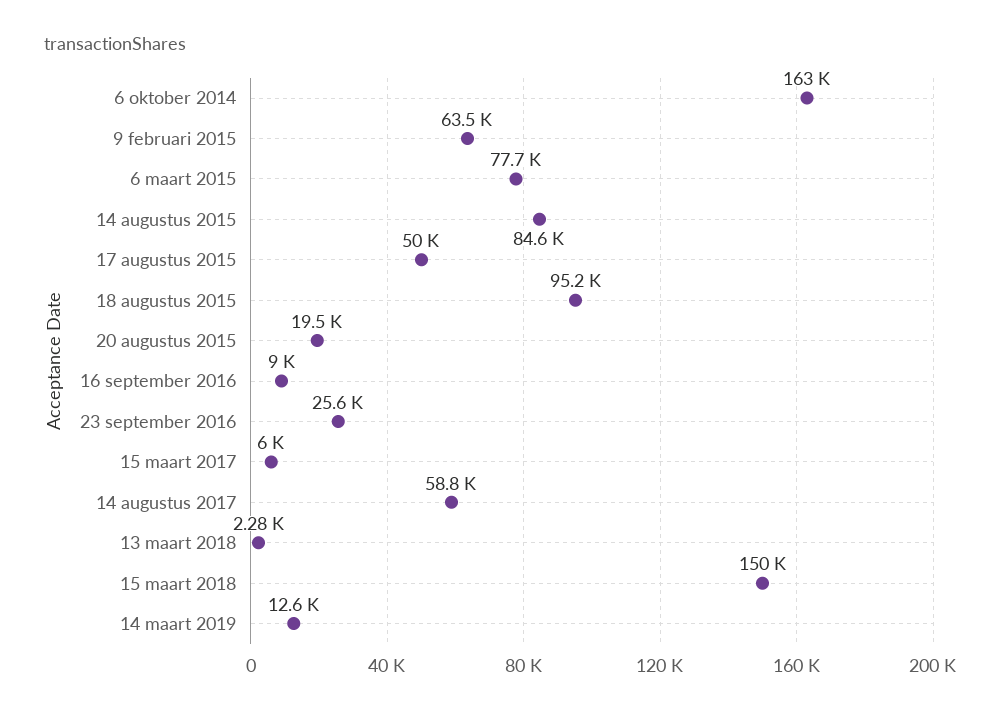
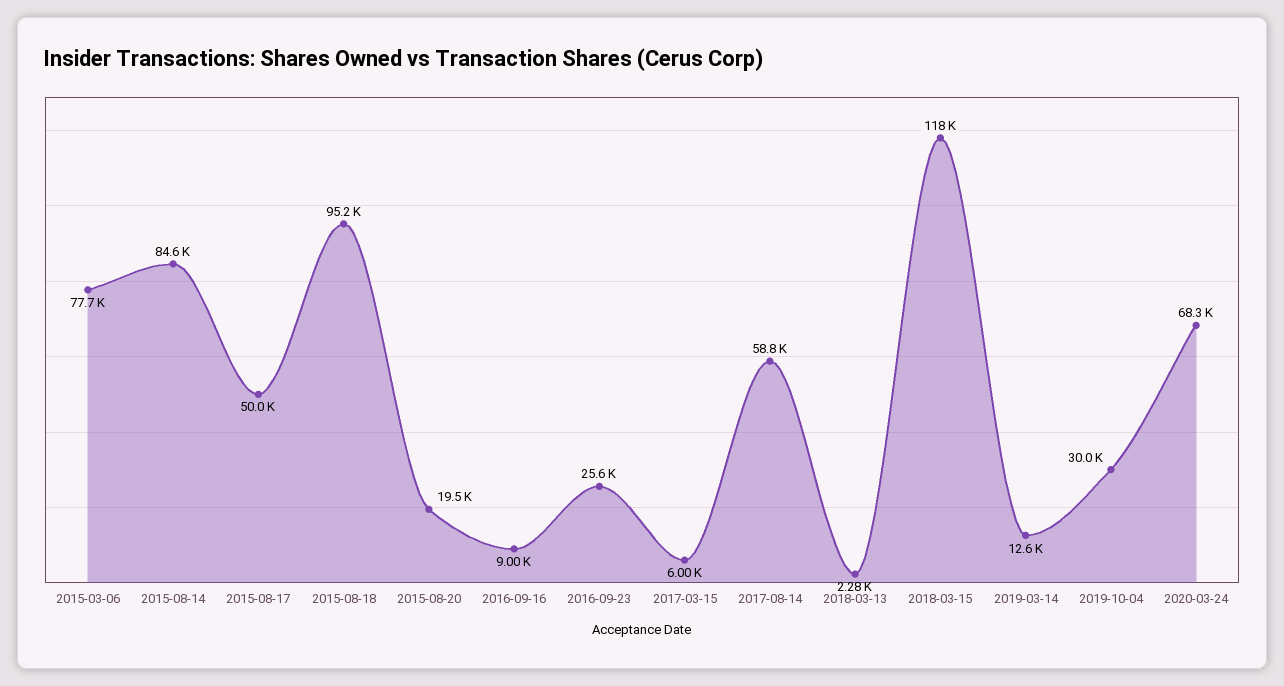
6 oktober 2014: 163000 -> none
9 februari 2015: 63500 -> none
15 maart 2018: 150000 -> 118000
2019-10-04: none -> 30000
2020-03-24: none -> 68300

